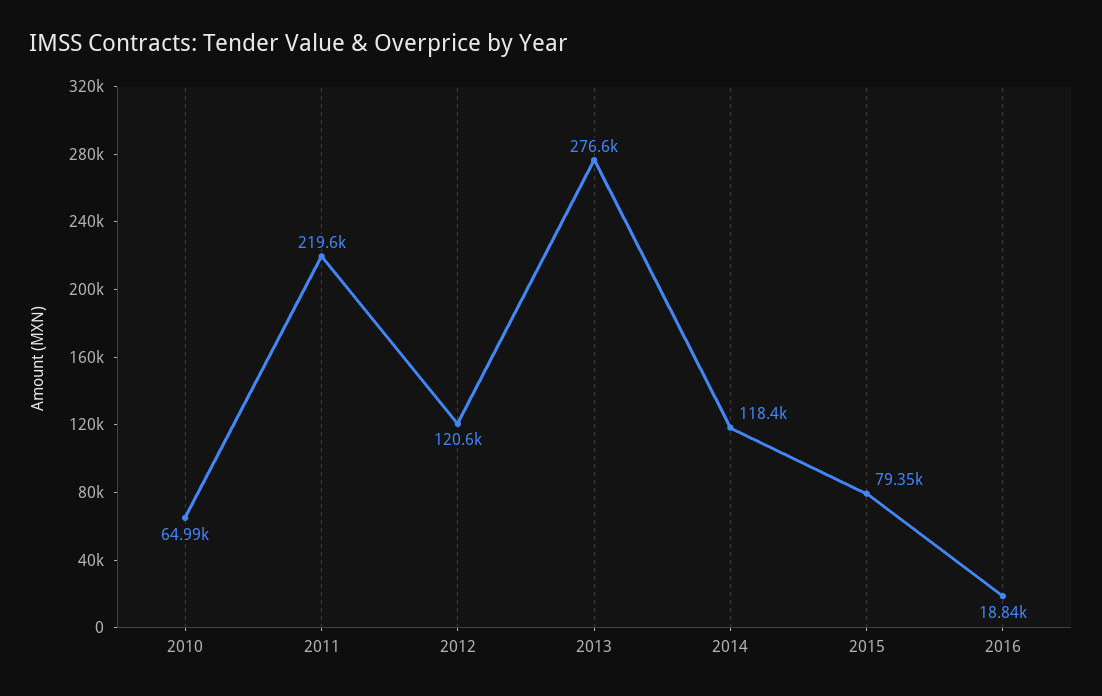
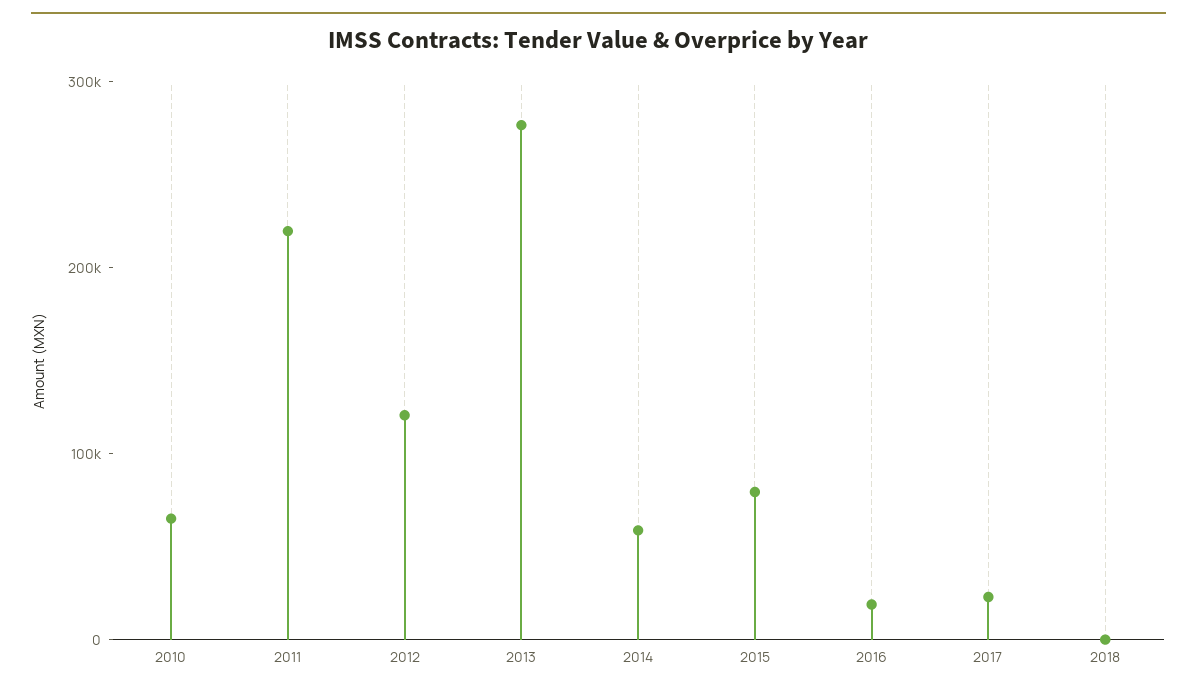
2014: 118400 -> 60000
2017: none -> 20000
2018: none -> 0

